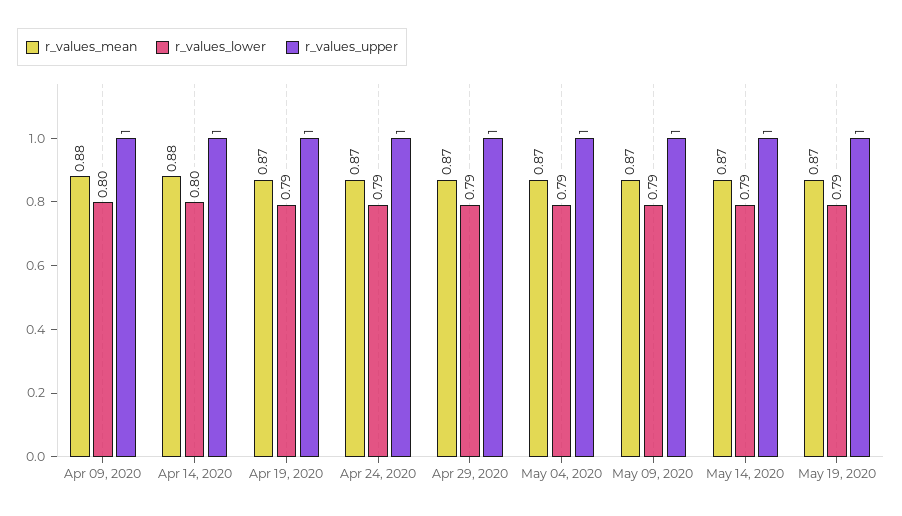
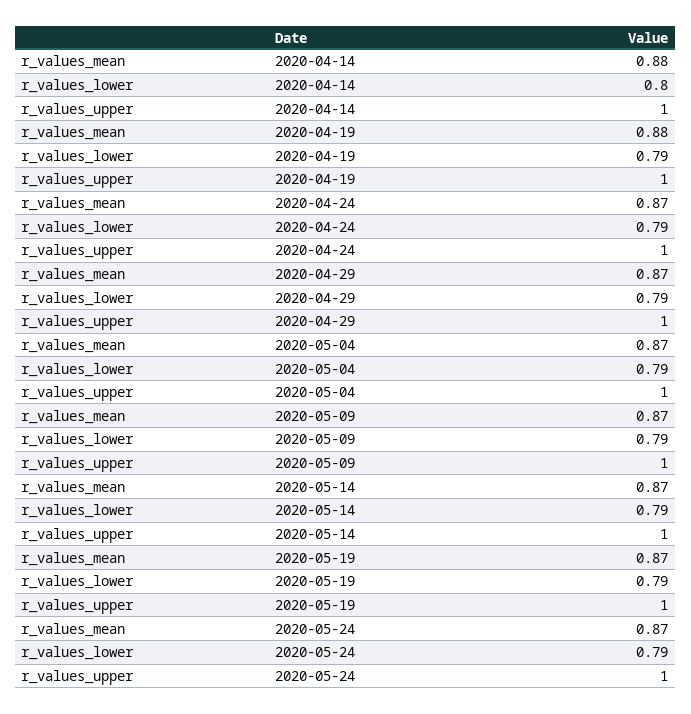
r_values_mean, Apr 09, 2020: 0.88 -> none
r_values_lower, Apr 09, 2020: 0.8 -> none
r_values_upper, Apr 09, 2020: 1 -> none
r_values_mean, Apr 19, 2020: 0.87 -> 0.88
r_values_mean, 2020-05-24: none -> 0.87
r_values_lower, 2020-05-24: none -> 0.79
r_values_upper, 2020-05-24: none -> 1

